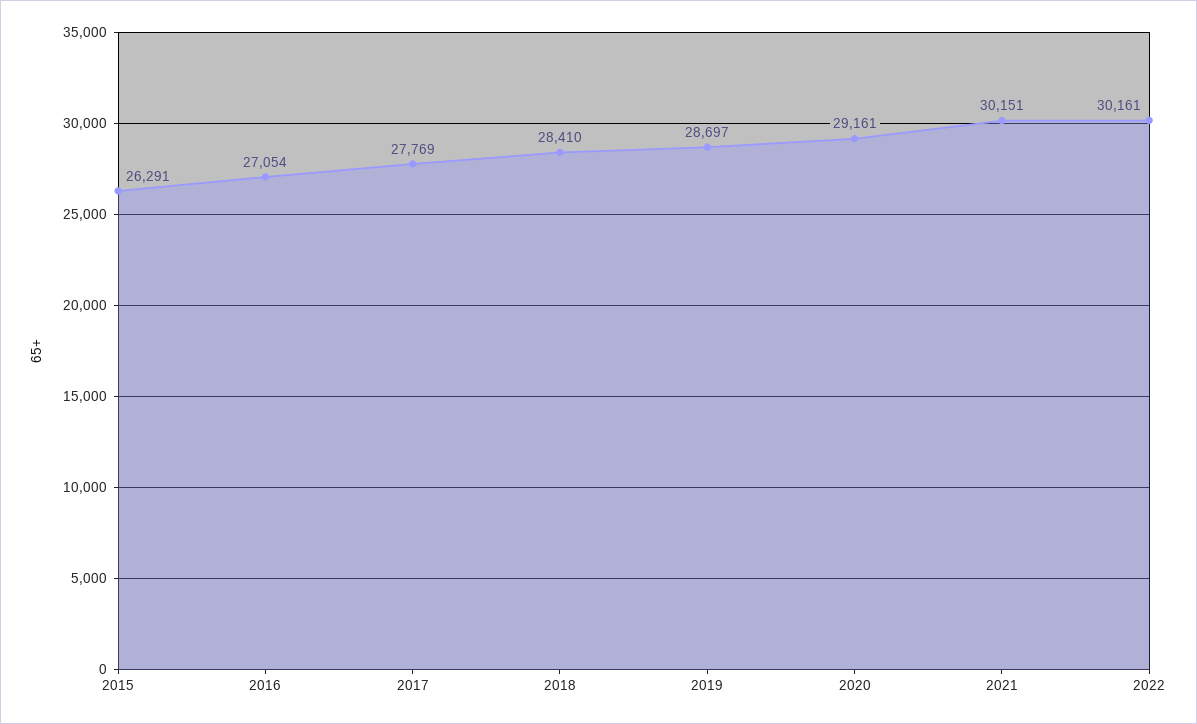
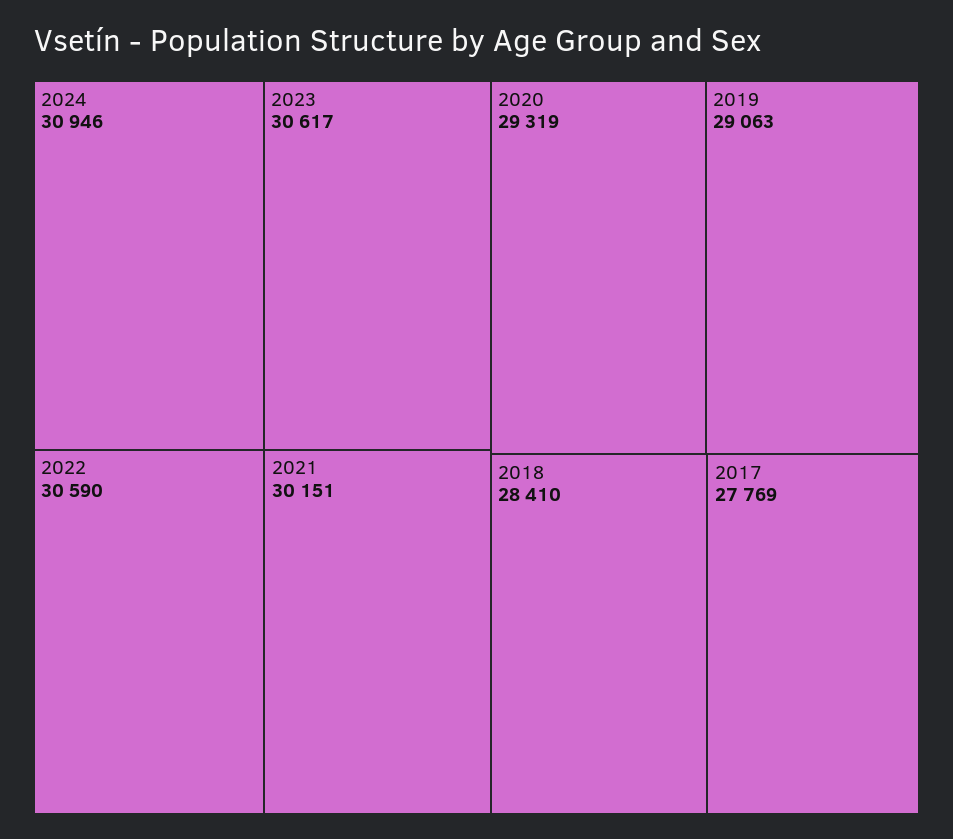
2015: 26291 -> none
2016: 27054 -> none
2019: 28697 -> 29063
2020: 29161 -> 29319
2022: 30161 -> 30590
2024: none -> 30946
2023: none -> 30617

